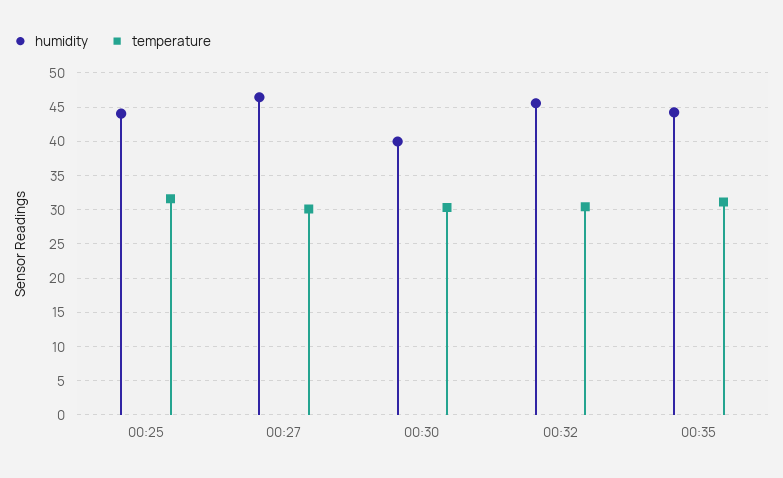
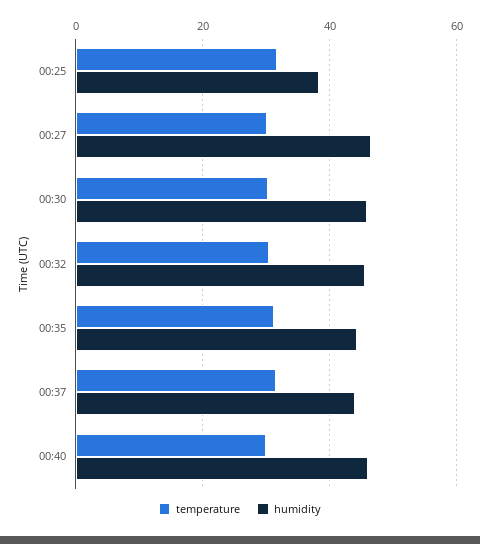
humidity, 00:25: 44 -> 38
humidity, 00:30: 40 -> 46
temperature, 00:37: none -> 32
humidity, 00:37: none -> 44
temperature, 00:40: none -> 30
humidity, 00:40: none -> 46

